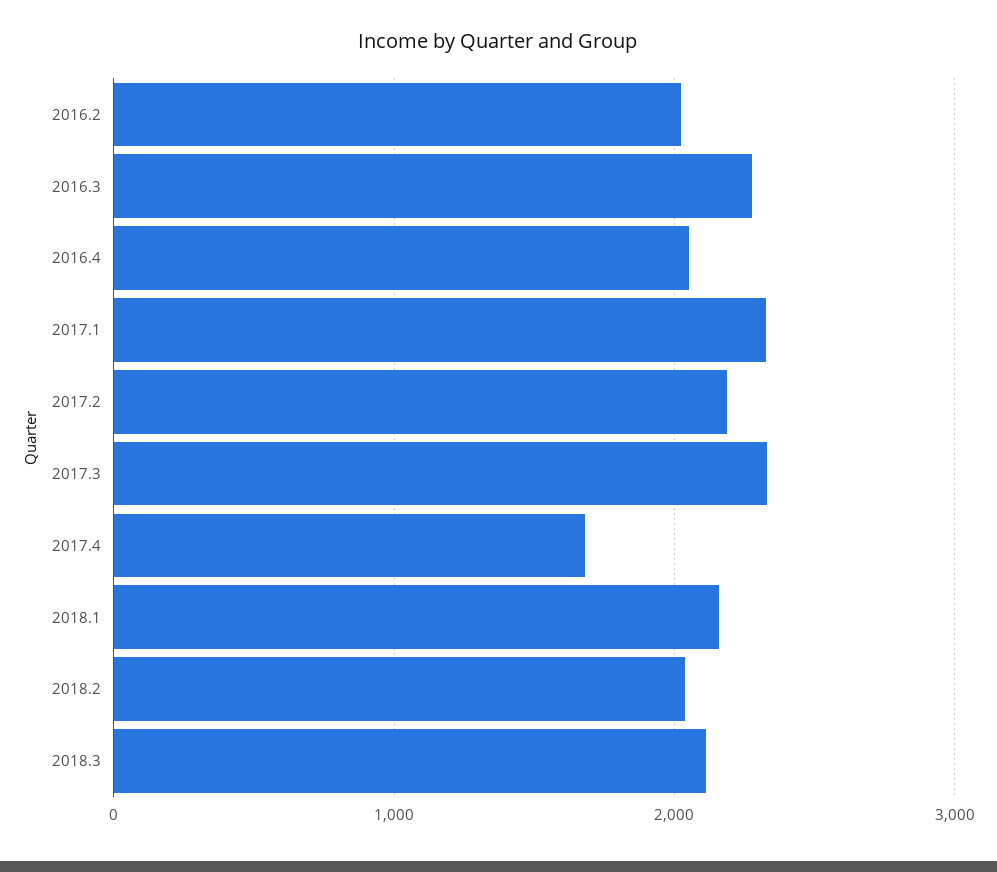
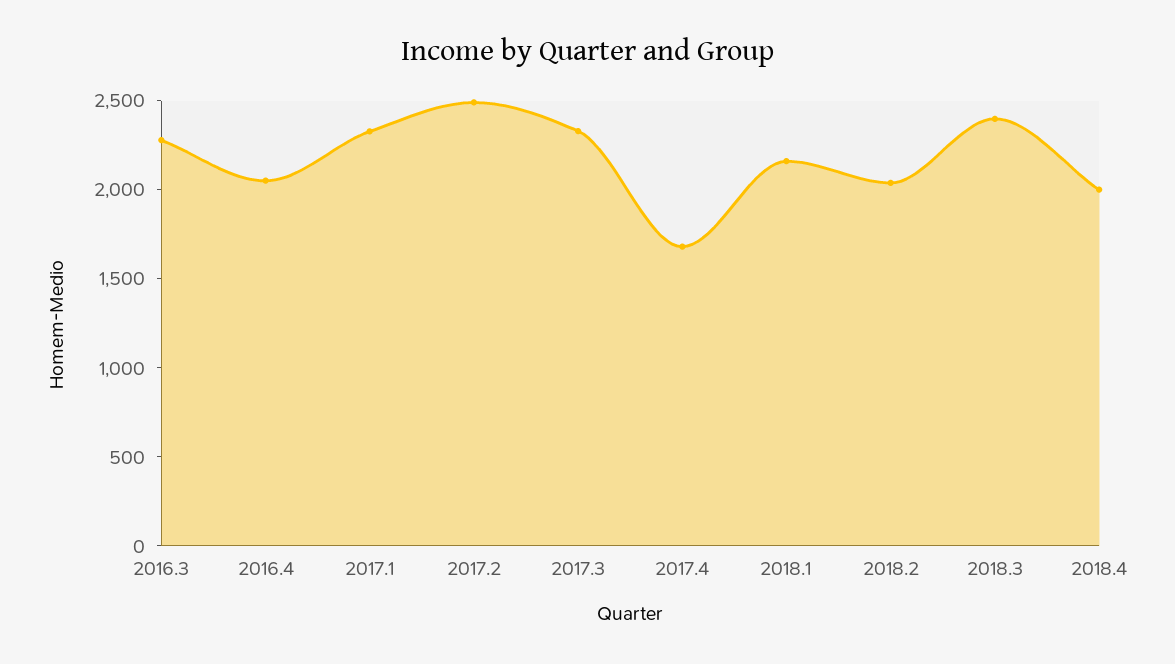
2016.2: 2000 -> none
2017.2: 2200 -> 2500
2018.3: 2100 -> 2400
2018.4: none -> 2000

